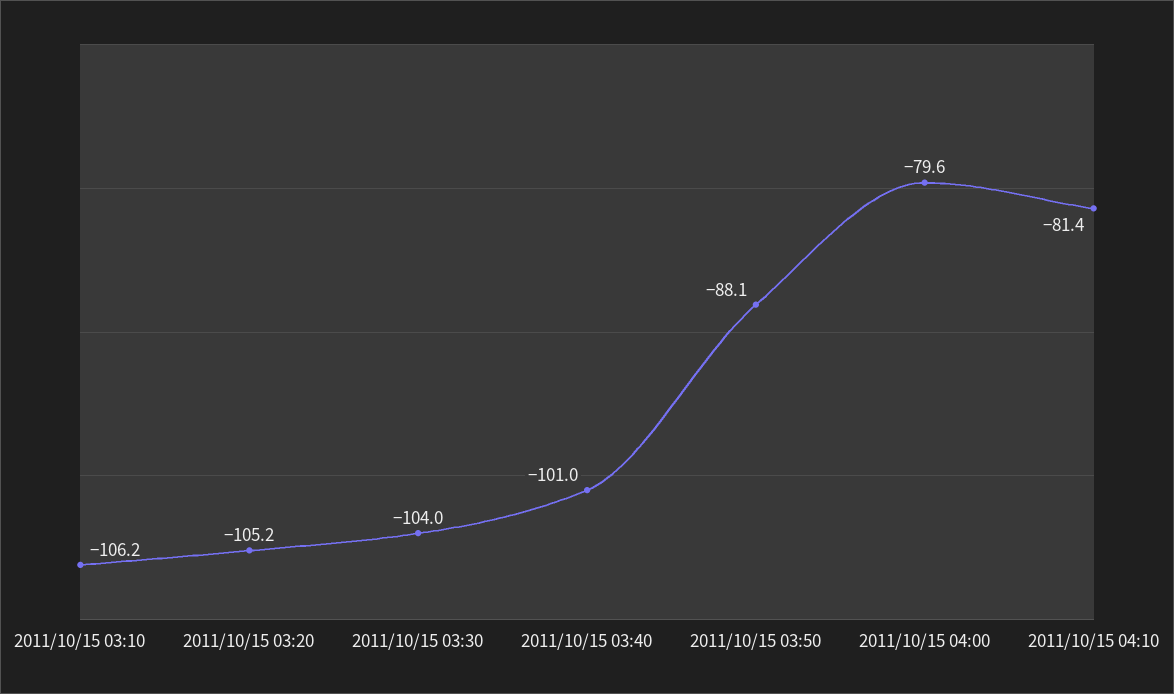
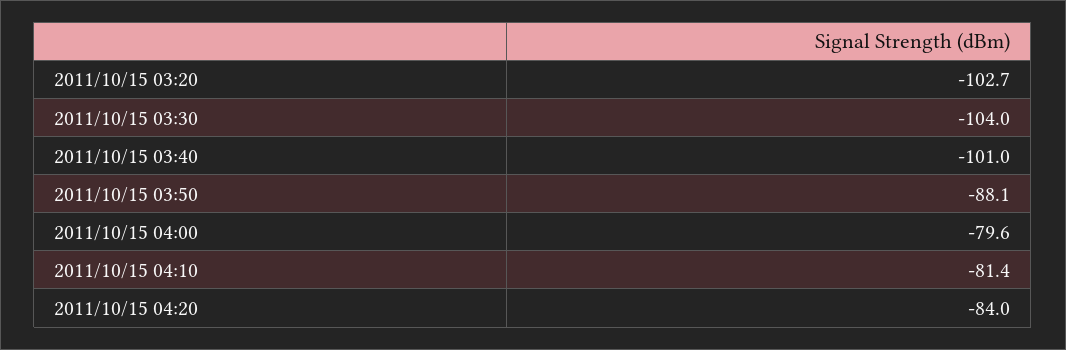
2011/10/15 03:10: -106.2 -> none
2011/10/15 03:20: -105.2 -> -102.7
2011/10/15 04:20: none -> -84

